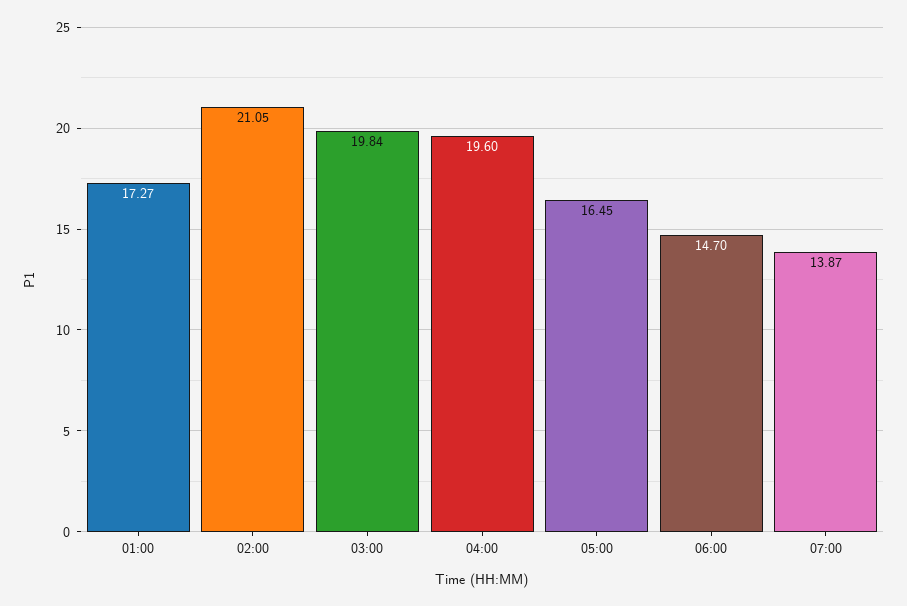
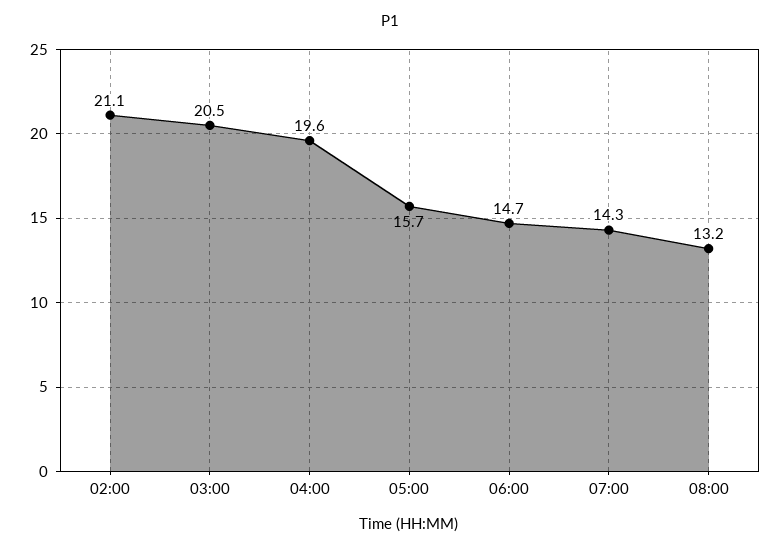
01:00: 17.27 -> none
03:00: 19.84 -> 20.5
05:00: 16.45 -> 15.7
07:00: 13.87 -> 14.3
08:00: none -> 13.2

